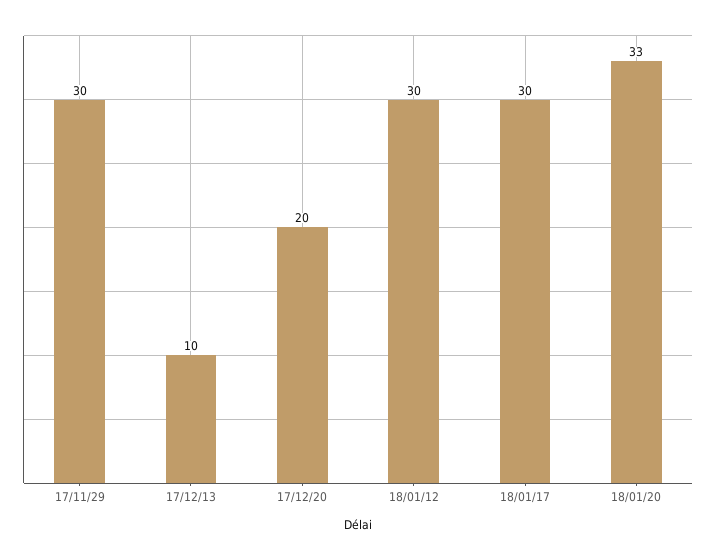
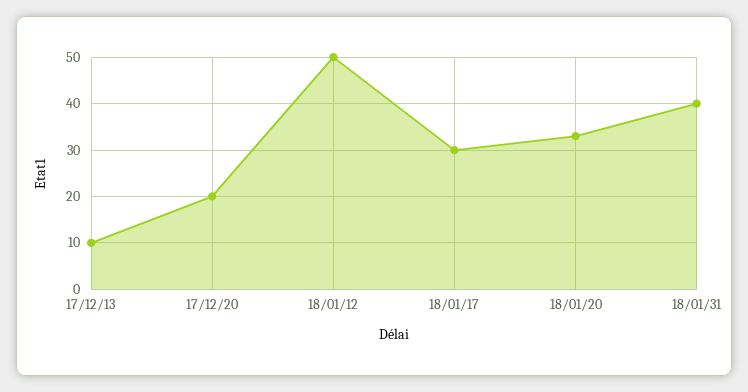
17/11/29: 30 -> none
18/01/12: 30 -> 50
18/01/31: none -> 40

